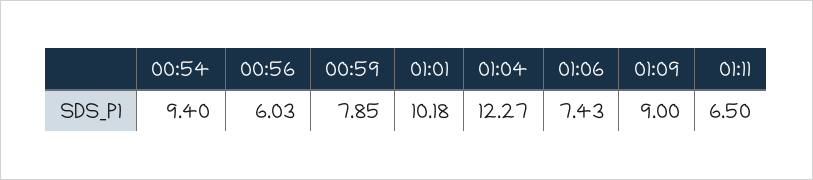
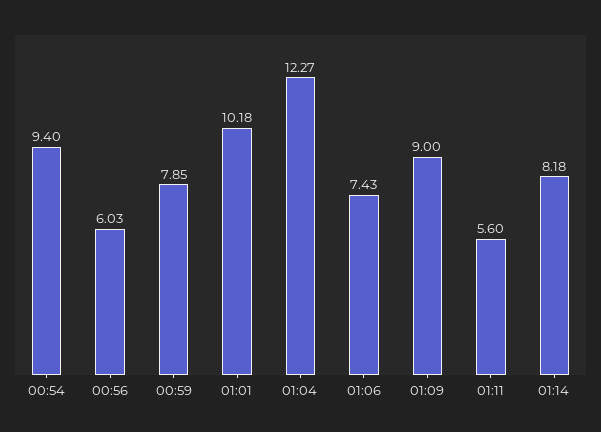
01:11: 6.5 -> 5.6
01:14: none -> 8.18

